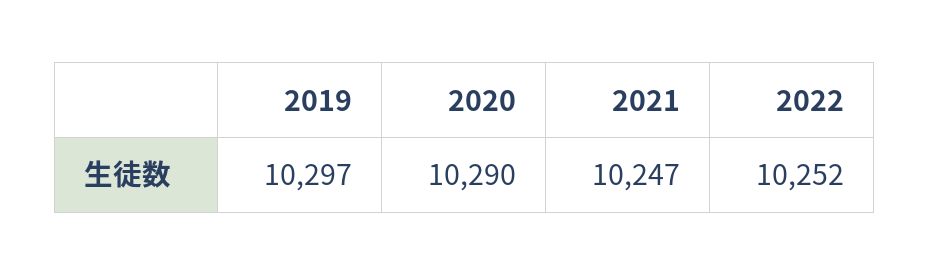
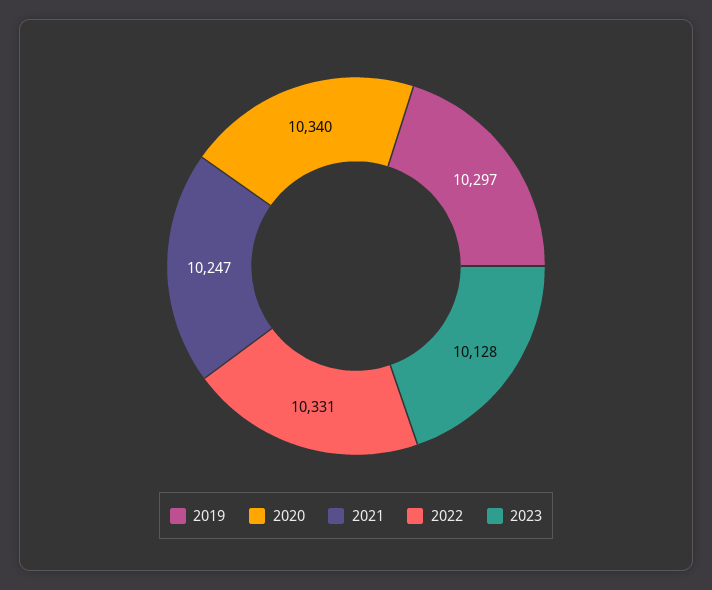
2020: 10290 -> 10340
2022: 10252 -> 10331
2023: none -> 10128

